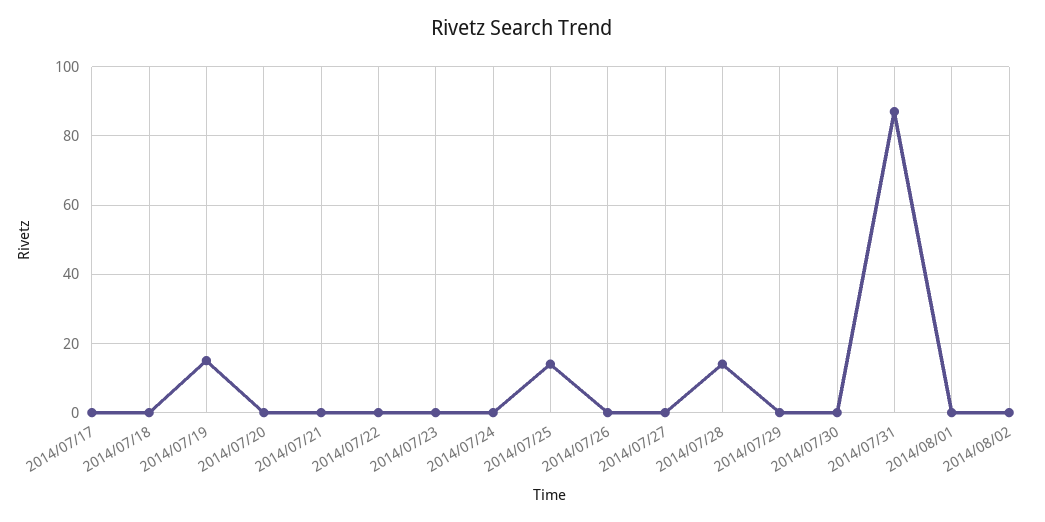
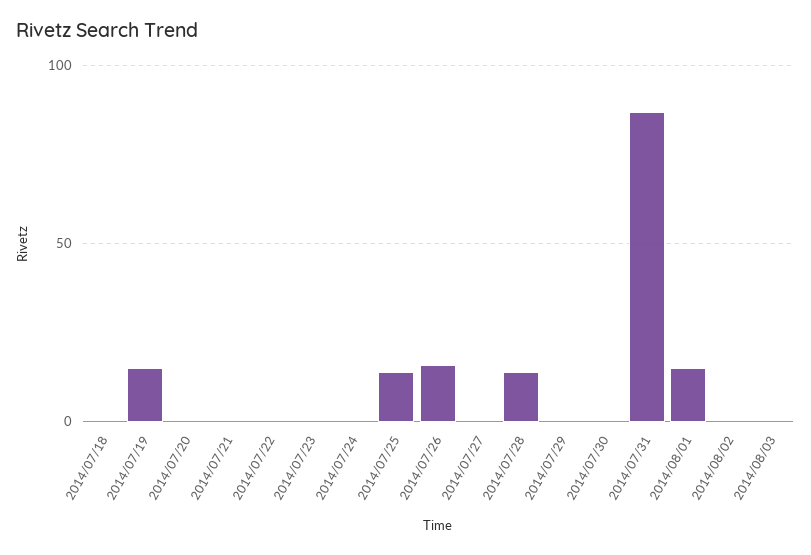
2014/07/17: 0 -> none
2014/07/26: 0 -> 15
2014/08/01: 0 -> 15
2014/08/03: none -> 0

